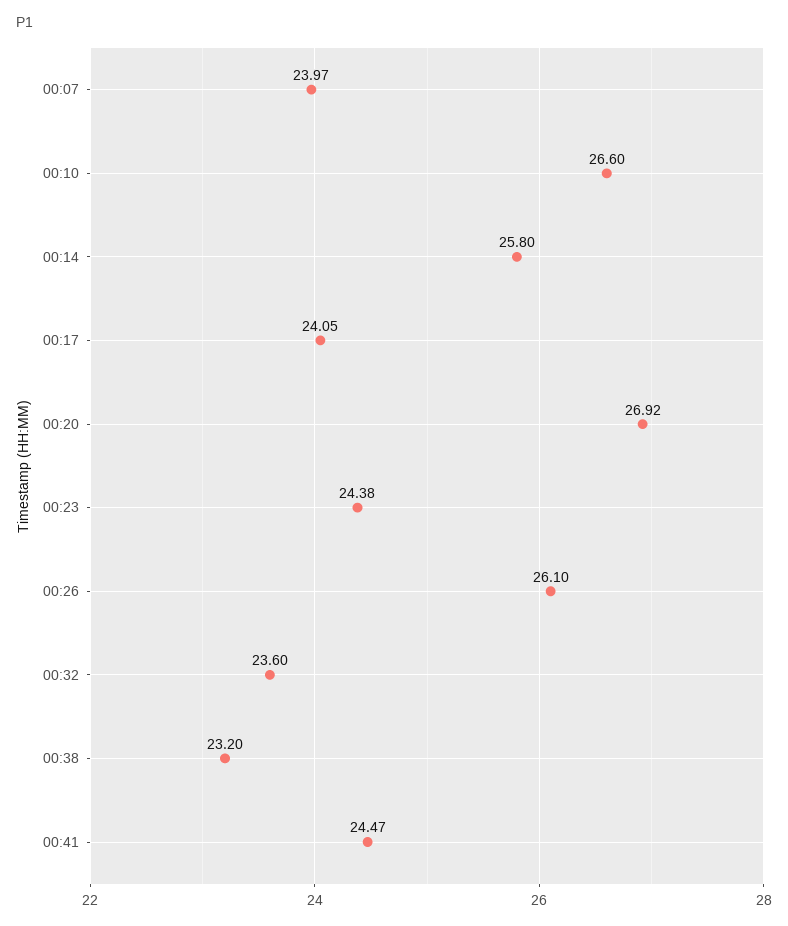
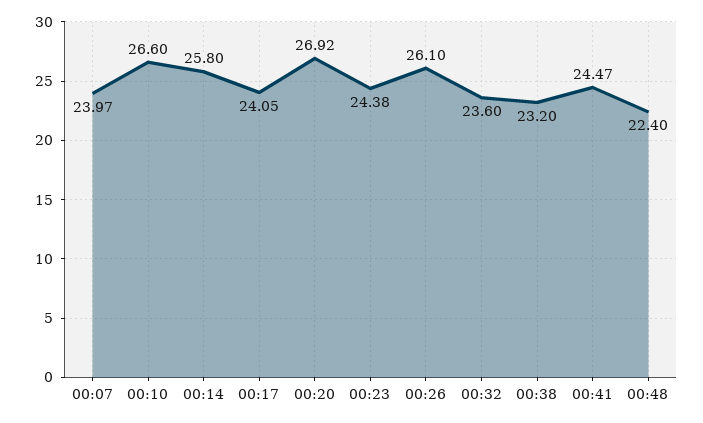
00:48: none -> 22.4

